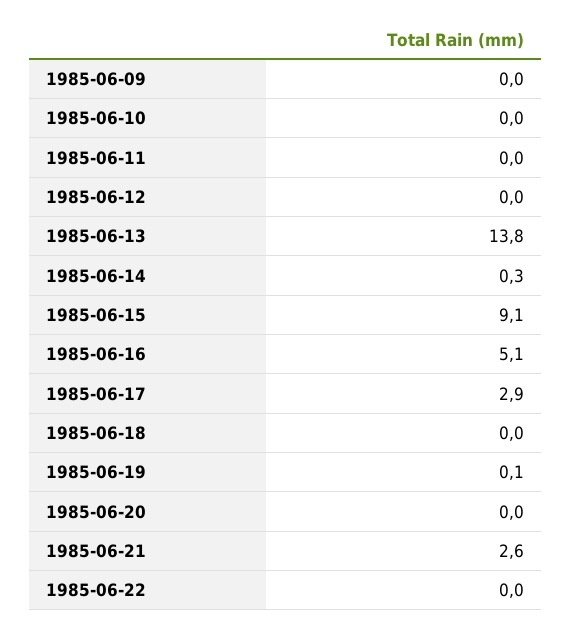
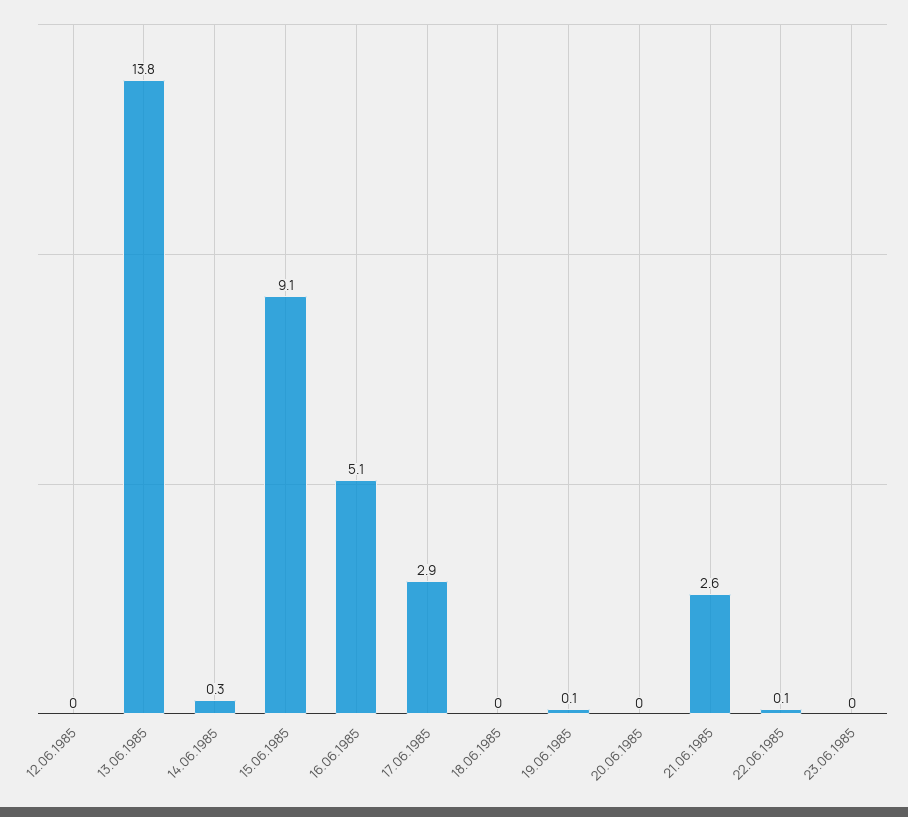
1985-06-09: 0 -> none
1985-06-10: 0 -> none
1985-06-11: 0 -> none
1985-06-22: 0 -> 0.1
23.06.1985: none -> 0

